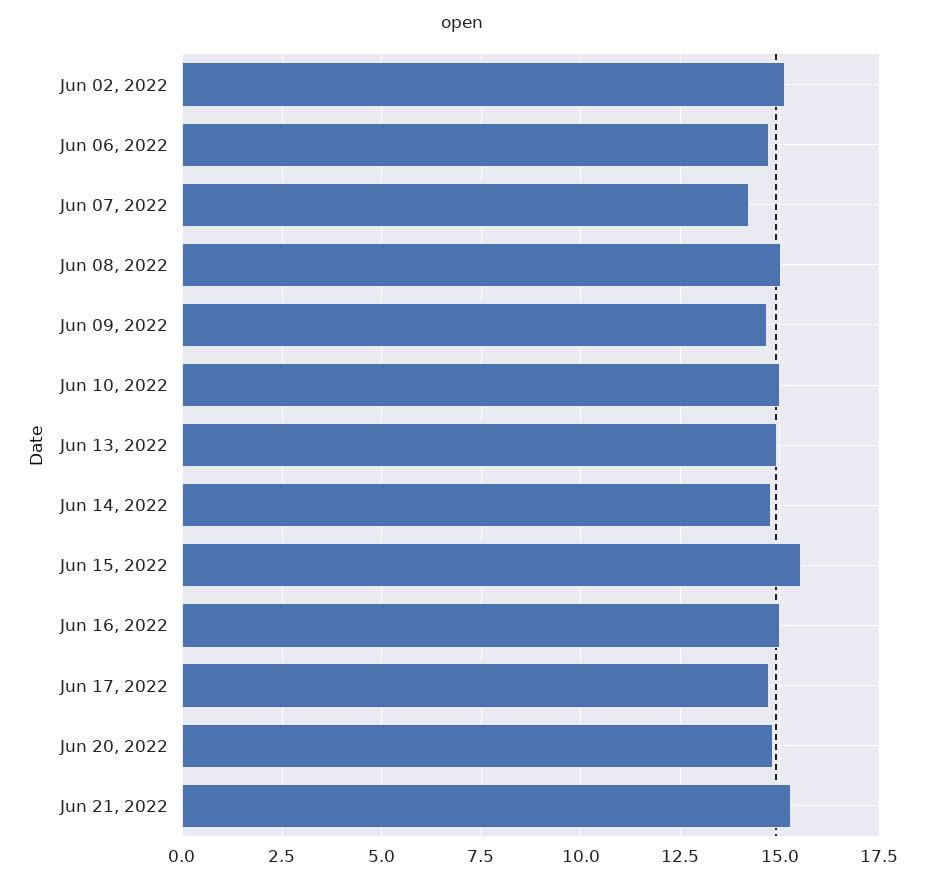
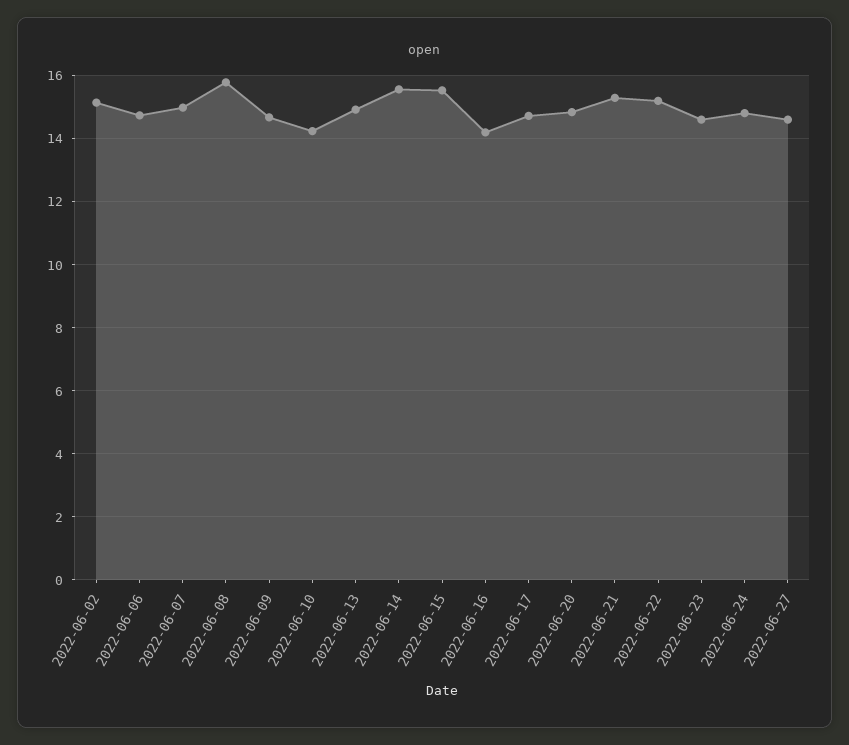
Jun 07, 2022: 14.25 -> 15
Jun 08, 2022: 15 -> 15.8
Jun 10, 2022: 15 -> 14.2
Jun 14, 2022: 14.75 -> 15.6
Jun 16, 2022: 15 -> 14.2
2022-06-22: none -> 15.2
2022-06-23: none -> 14.6
2022-06-24: none -> 14.8
2022-06-27: none -> 14.6

